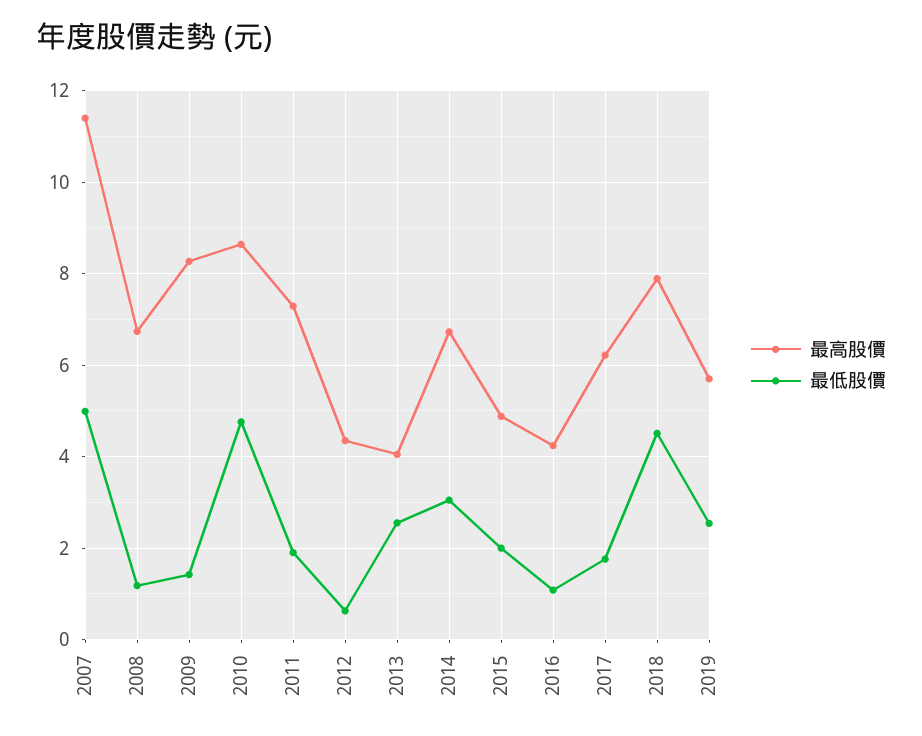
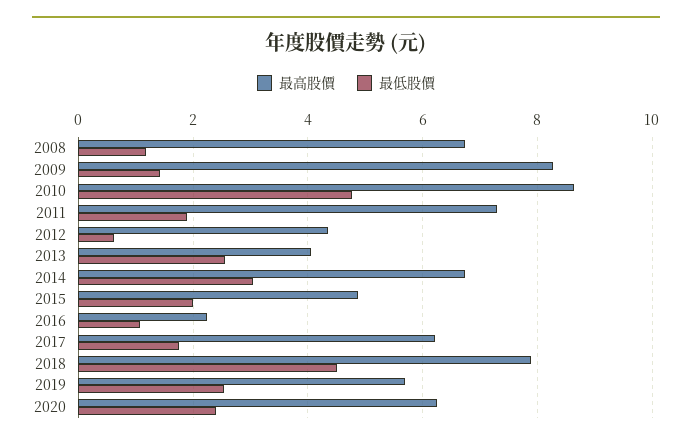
最高股價, 2007: 11.4 -> none
最低股價, 2007: 5 -> none
最高股價, 2016: 4.2 -> 2.2
最高股價, 2020: none -> 6.2
最低股價, 2020: none -> 2.4

